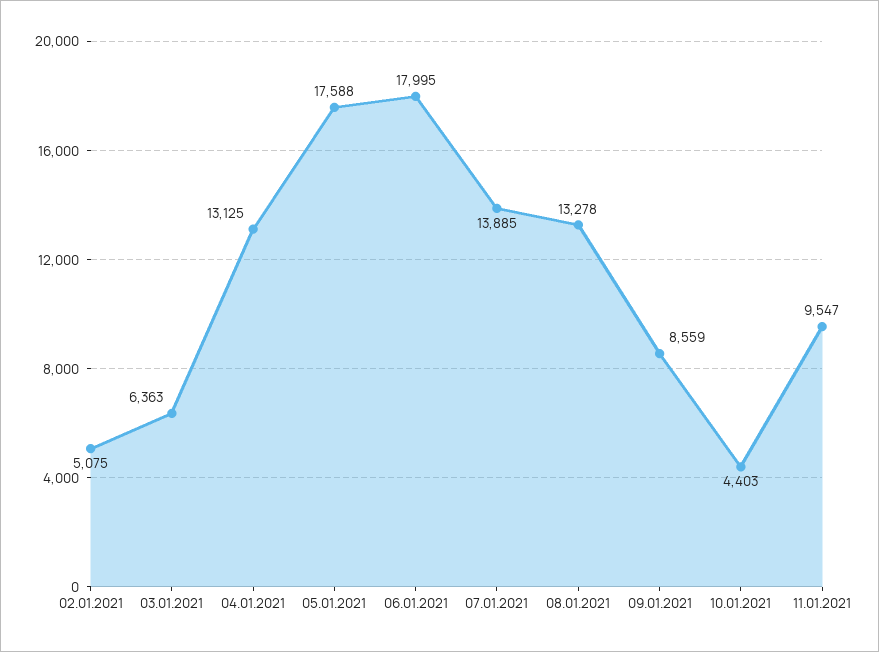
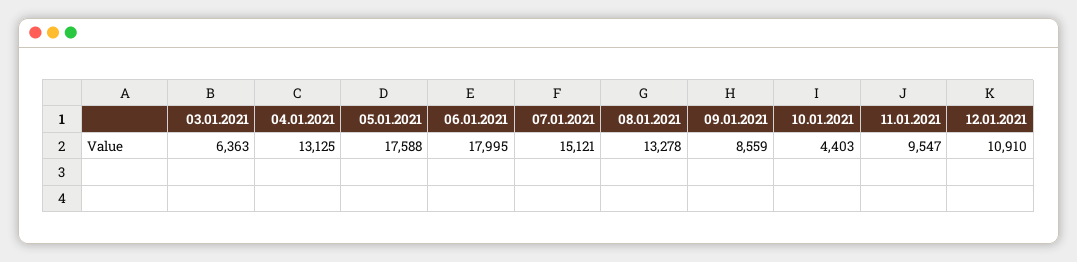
02.01.2021: 5075 -> none
07.01.2021: 13885 -> 15121
12.01.2021: none -> 10910

